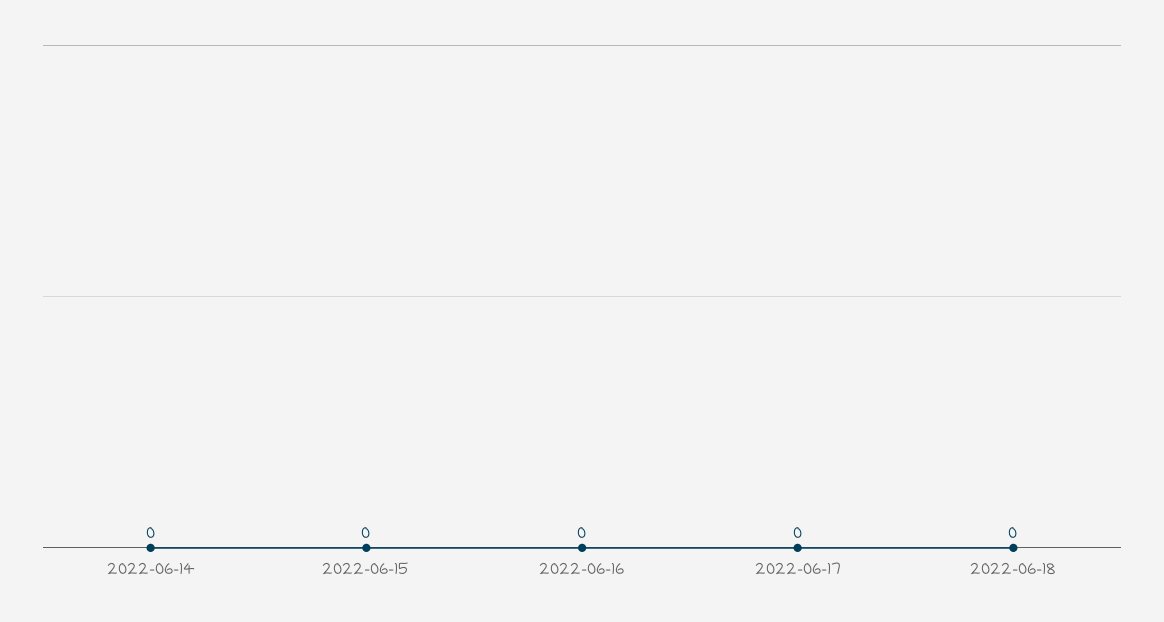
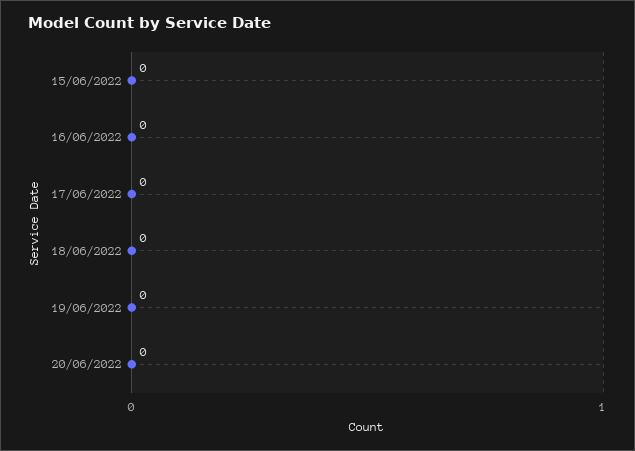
2022-06-14: 0 -> none
19/06/2022: none -> 0
20/06/2022: none -> 0

